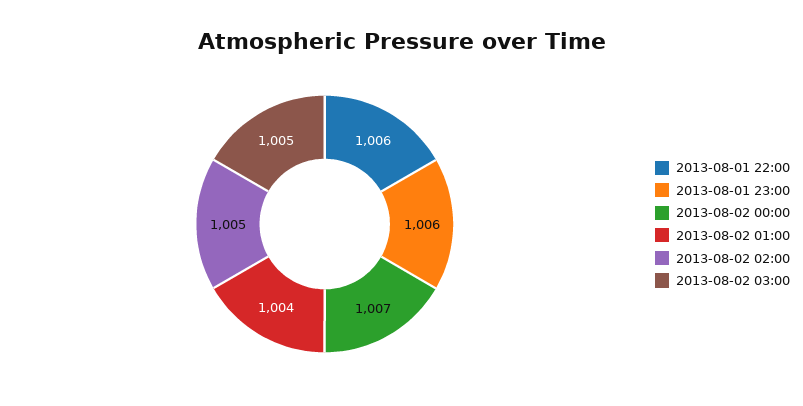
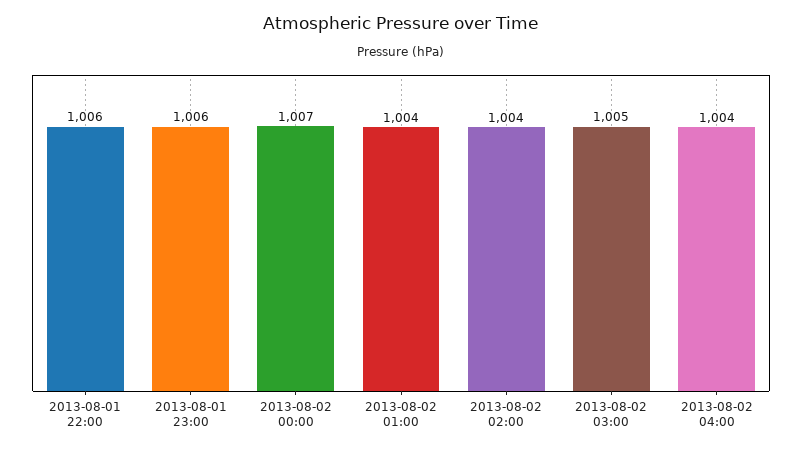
2013-08-02 02:00: 1005 -> 1004
2013-08-02 04:00: none -> 1004

